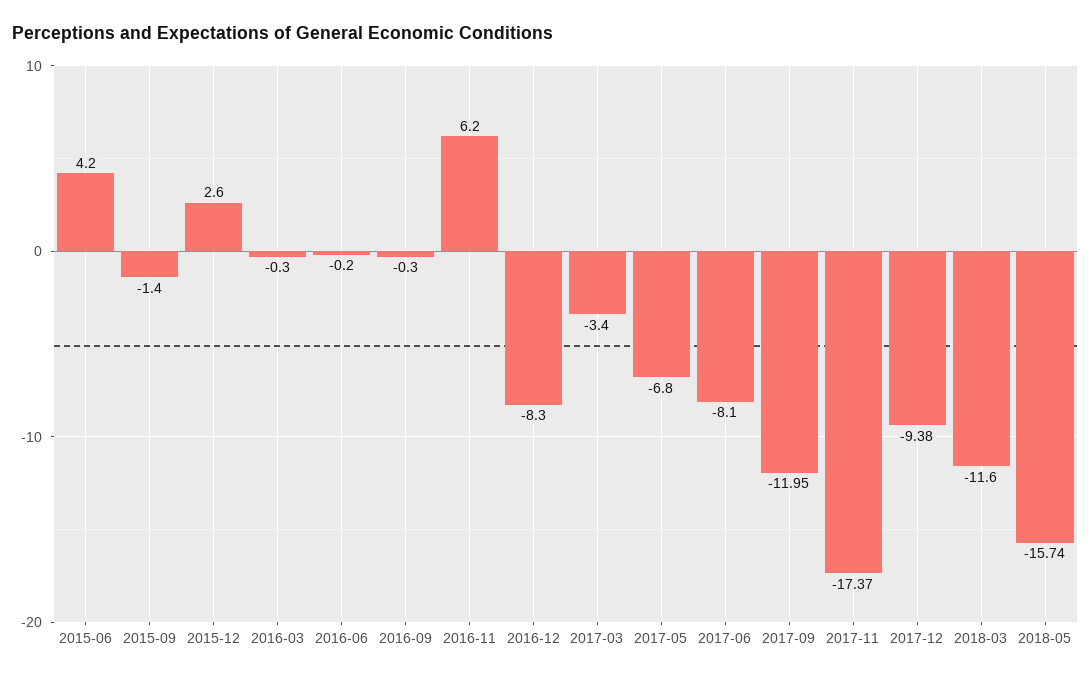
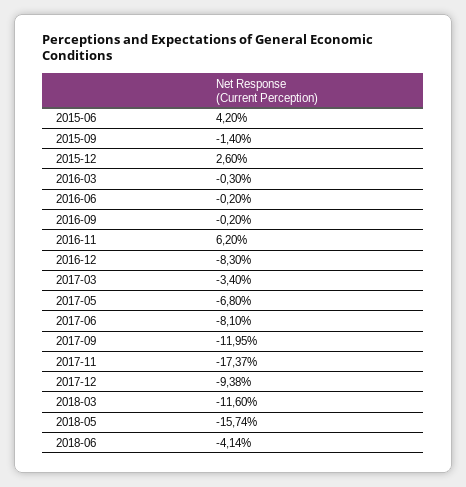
2016-09: -0.3 -> -0.2
2018-06: none -> -4.14

